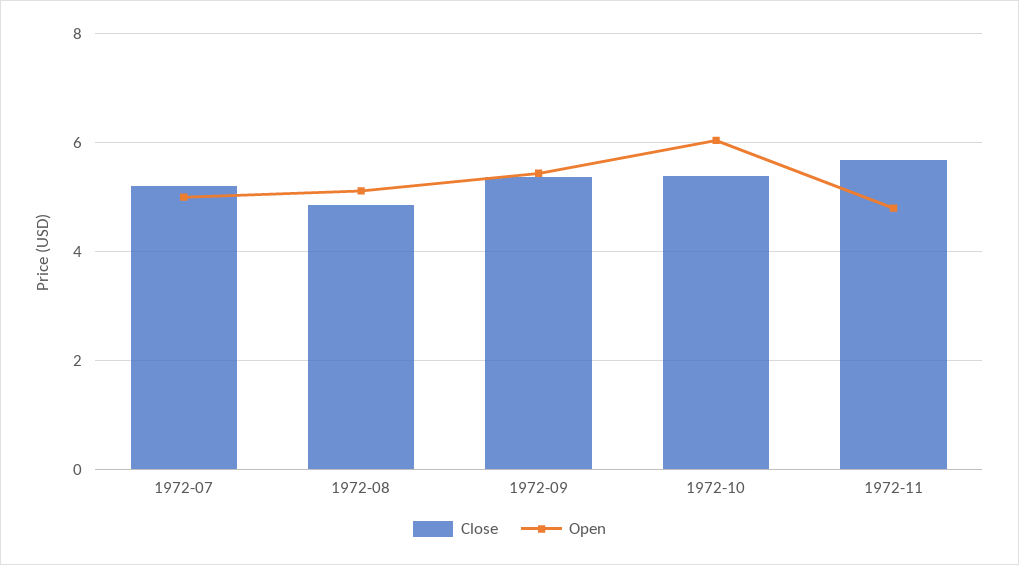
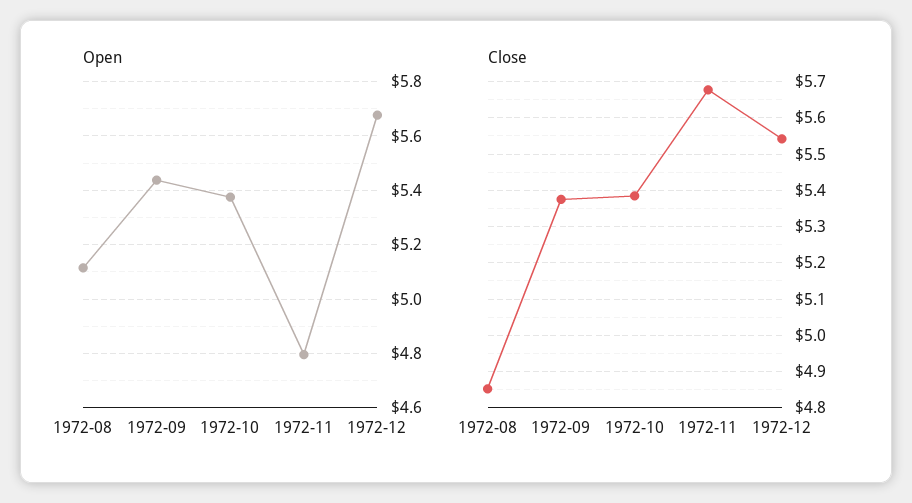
Close, 1972-07: 5.2 -> none
Open, 1972-07: 5 -> none
Open, 1972-10: 6 -> 5.375
Open, 1972-12: none -> 5.675
Close, 1972-12: none -> 5.54

